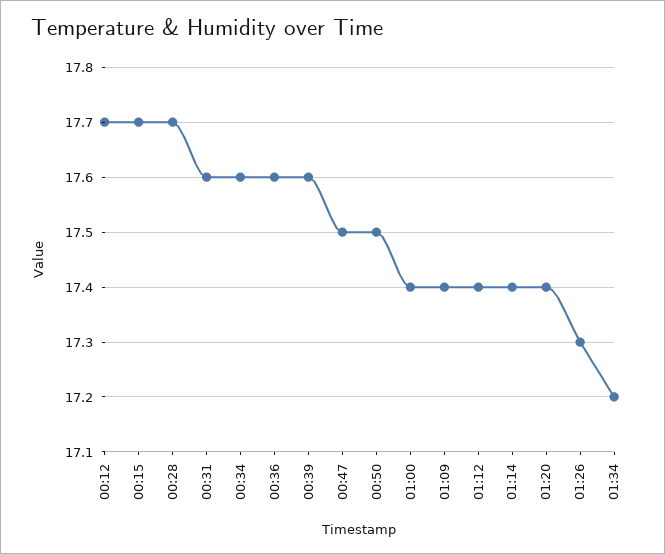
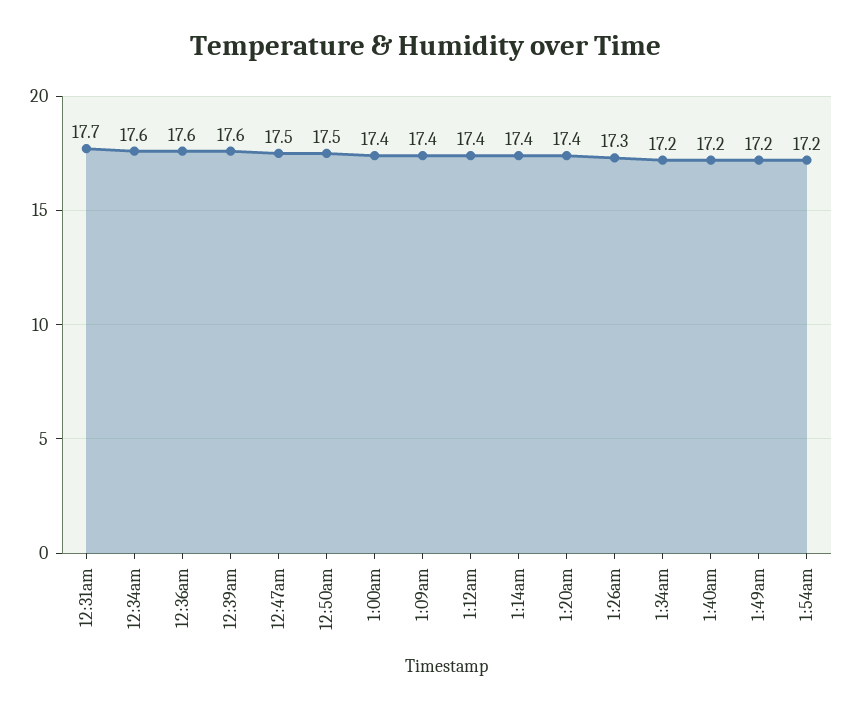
00:12: 17.7 -> none
00:15: 17.7 -> none
00:28: 17.7 -> none
00:31: 17.6 -> 17.7
1:40am: none -> 17.2
1:49am: none -> 17.2
1:54am: none -> 17.2

